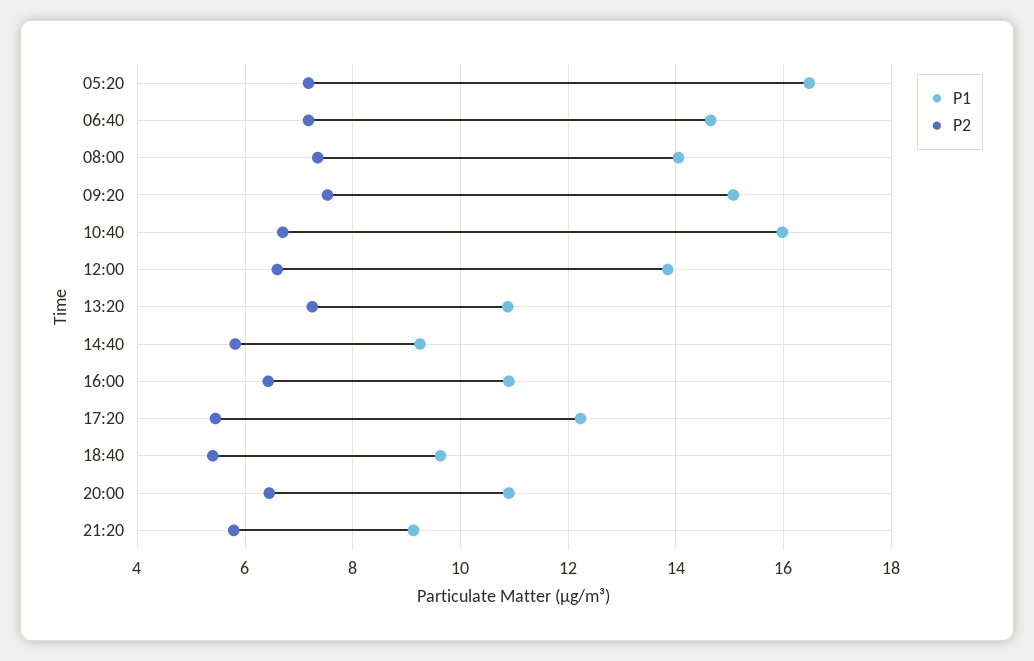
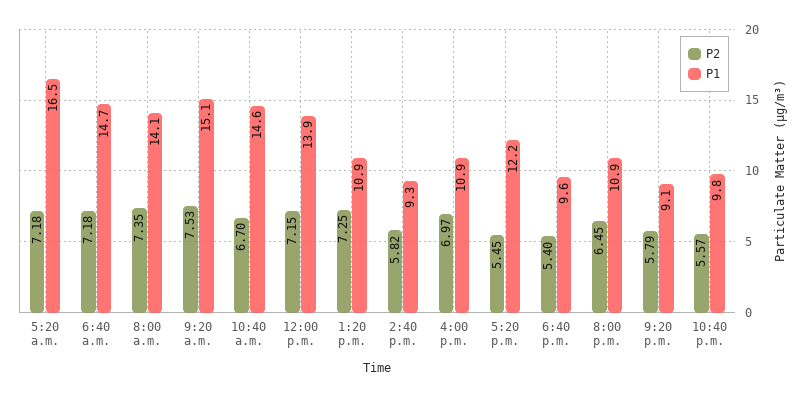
P1, 10:40: 16 -> 14.6
P2, 12:00: 6.6 -> 7.15
P2, 16:00: 6.4 -> 6.97
P2, 10:40 p.m.: none -> 5.57
P1, 10:40 p.m.: none -> 9.8

